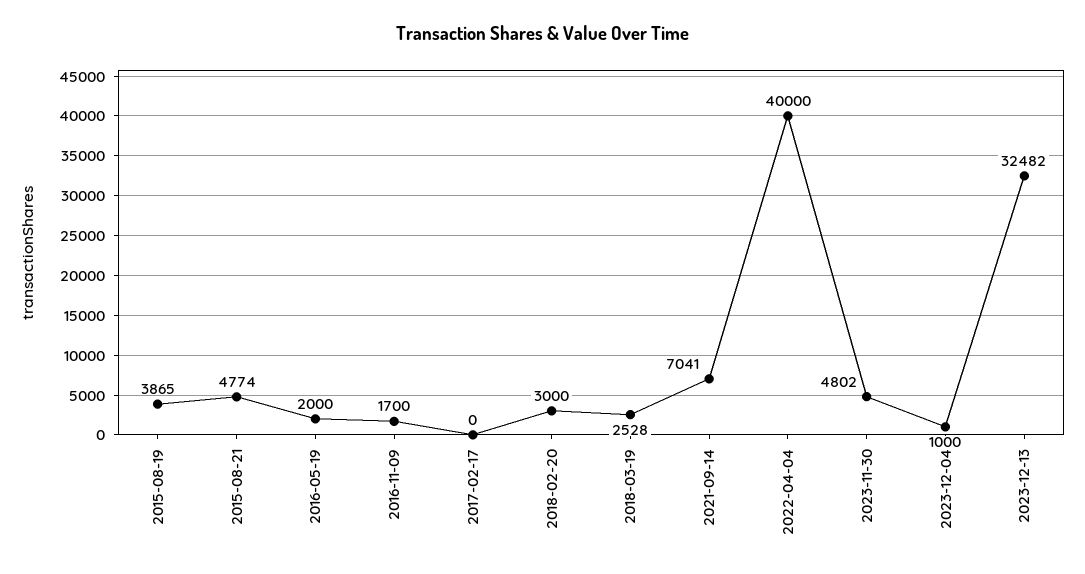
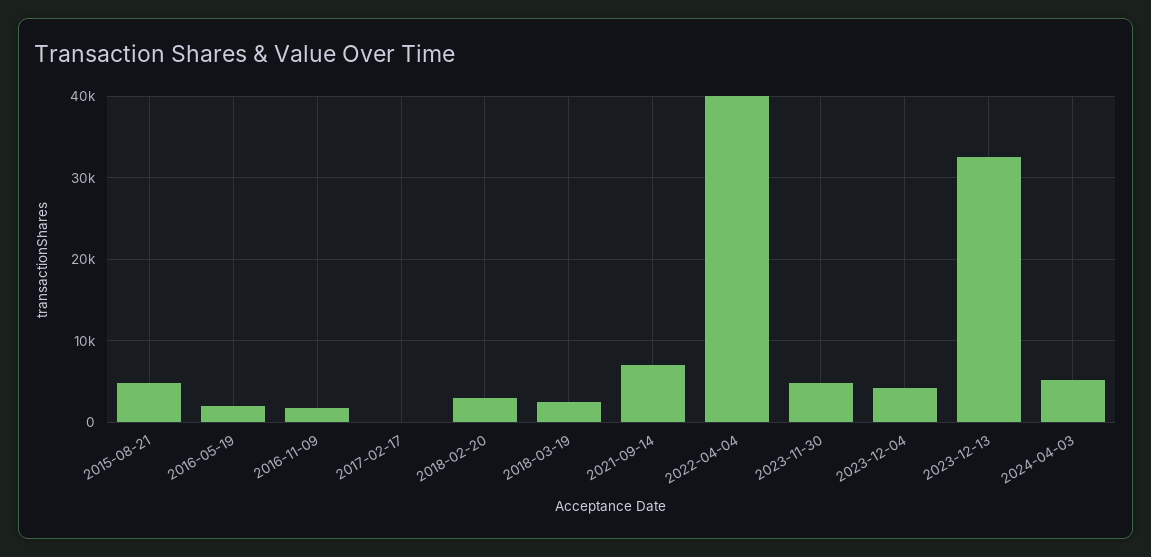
2015-08-19: 3865 -> none
2023-12-04: 1000 -> 4000
2024-04-03: none -> 5000

